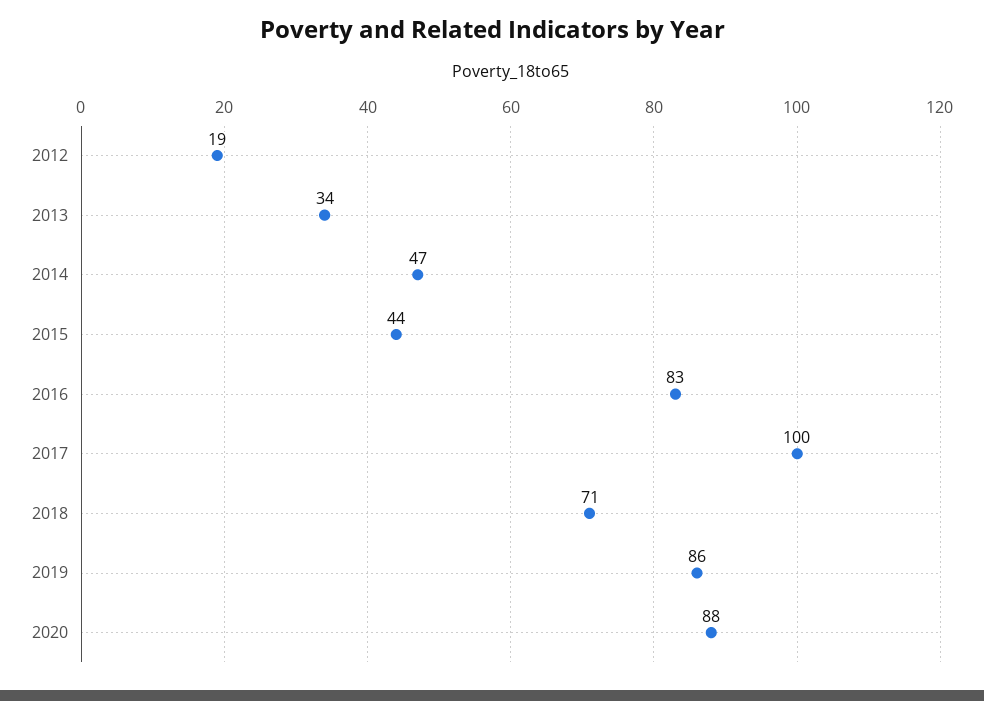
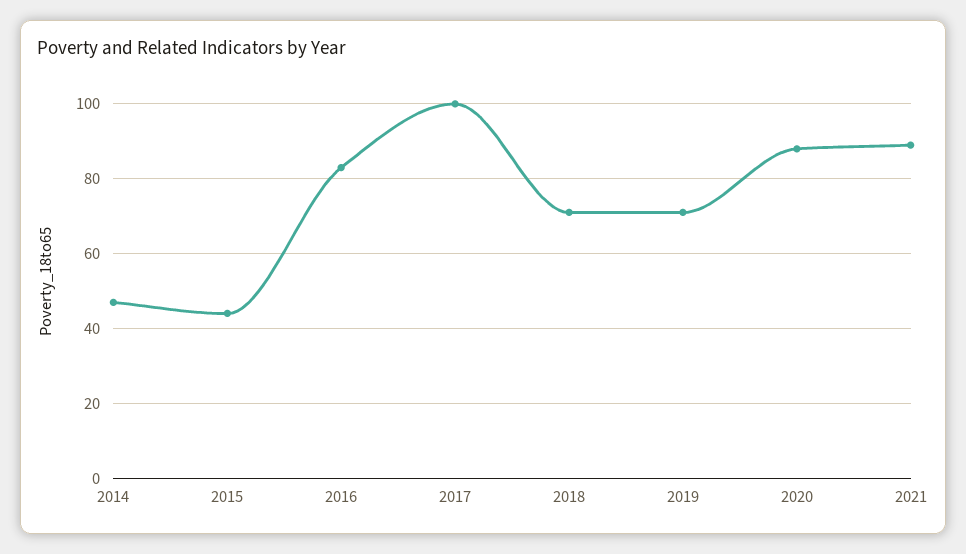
2012: 19 -> none
2013: 34 -> none
2019: 86 -> 70
2021: none -> 90

